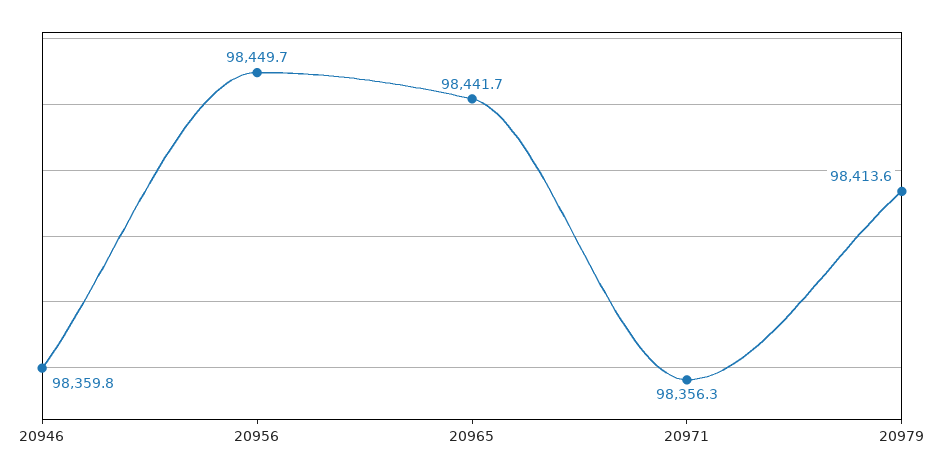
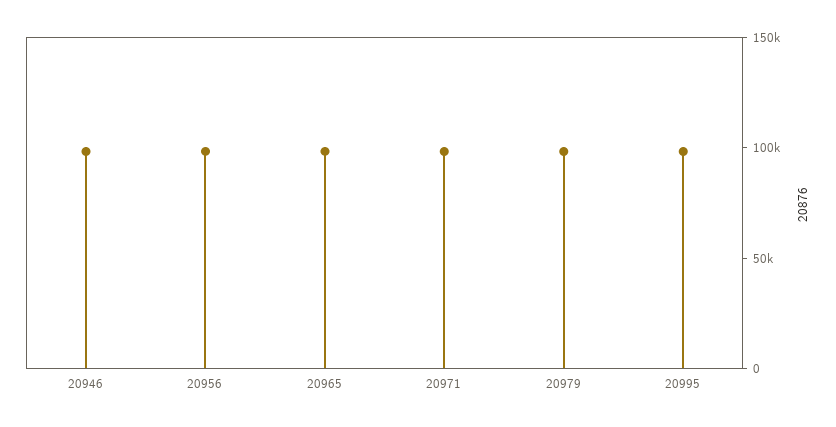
20995: none -> 100000

